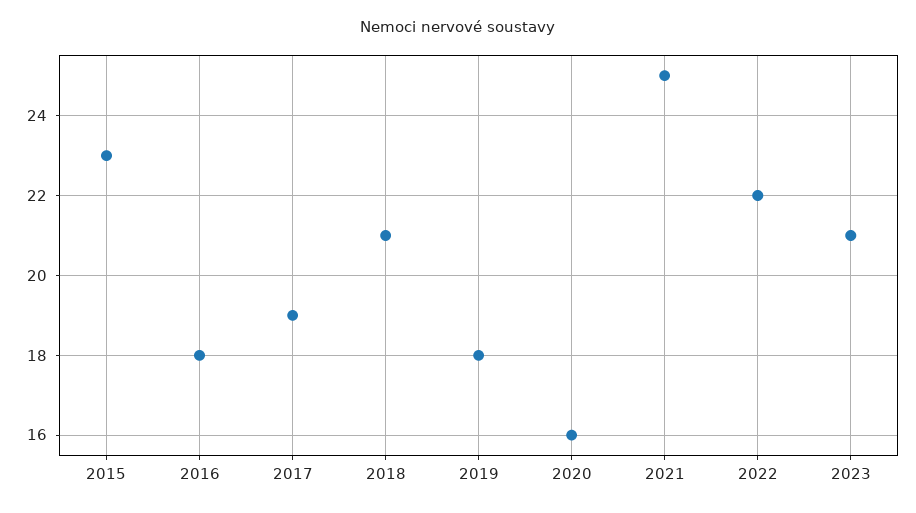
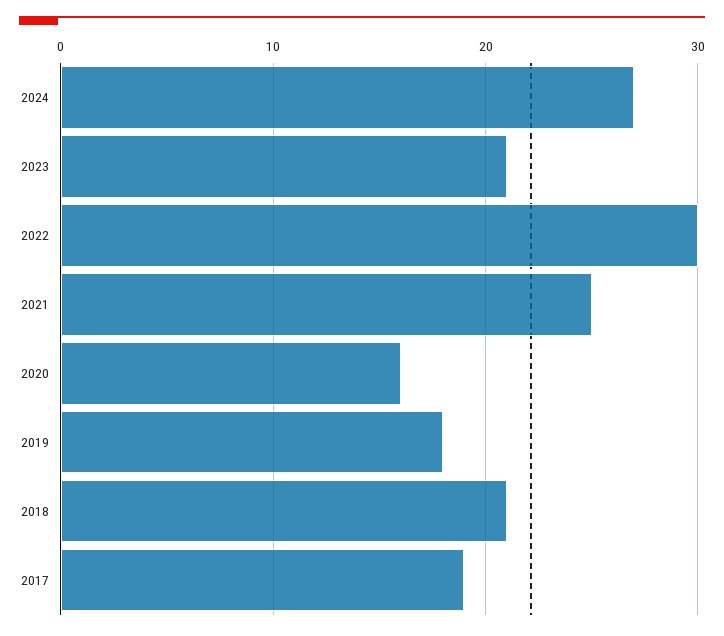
2015: 23 -> none
2016: 18 -> none
2022: 22 -> 30
2024: none -> 27

